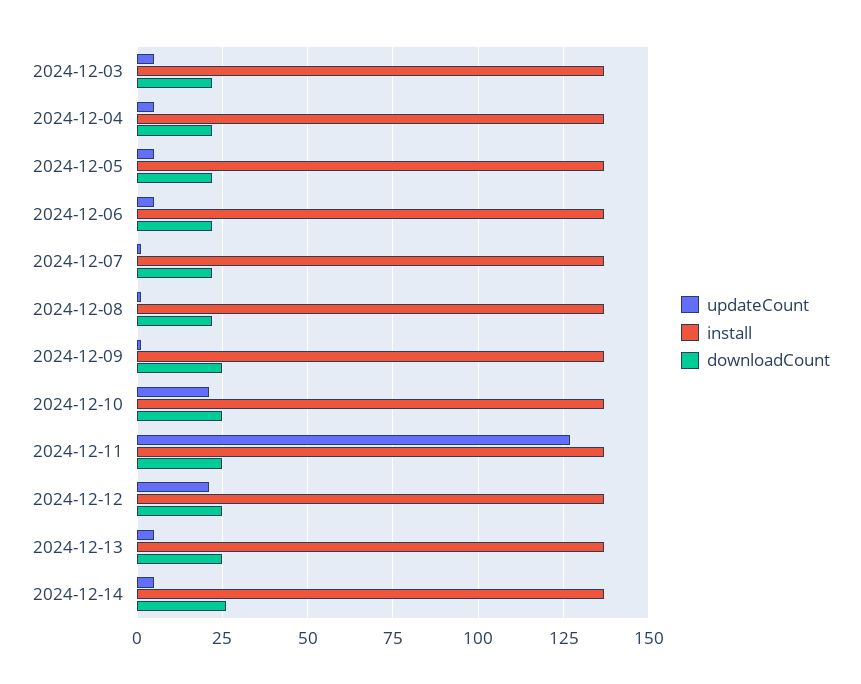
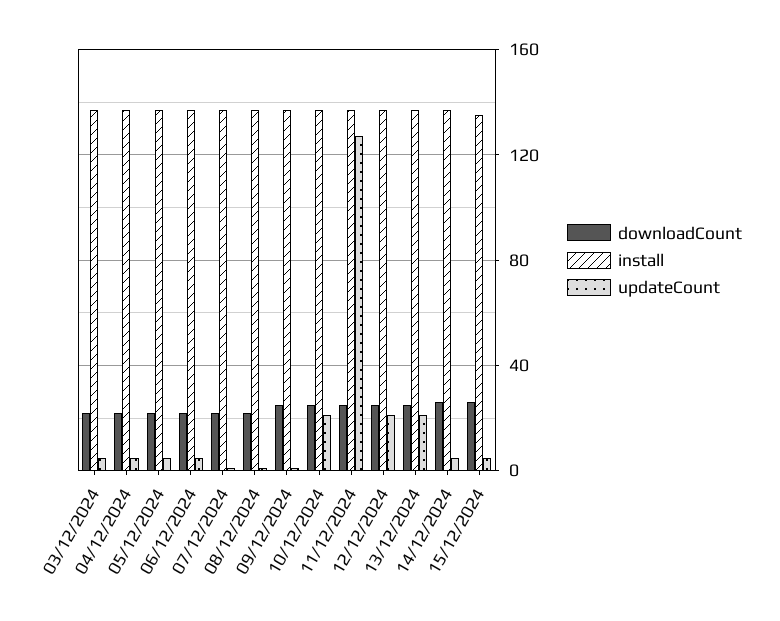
updateCount, 2024-12-13: 5 -> 20
downloadCount, 15/12/2024: none -> 25
install, 15/12/2024: none -> 135
updateCount, 15/12/2024: none -> 5

